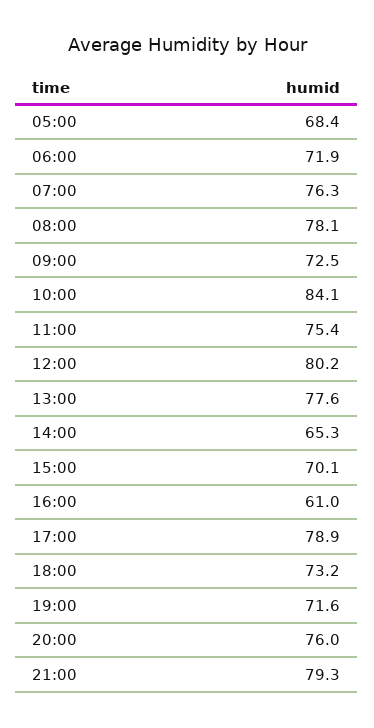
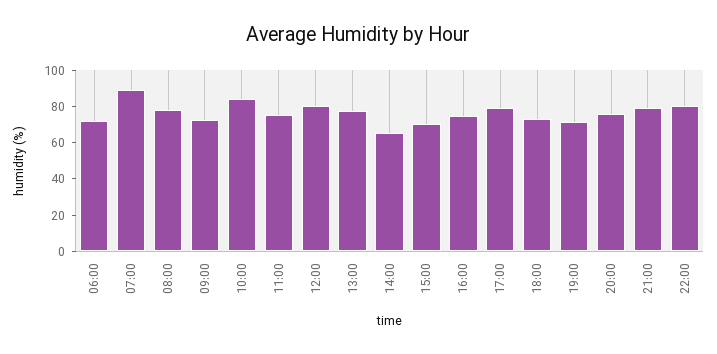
05:00: 68.4 -> none
07:00: 76.3 -> 90
16:00: 61 -> 75
22:00: none -> 80

